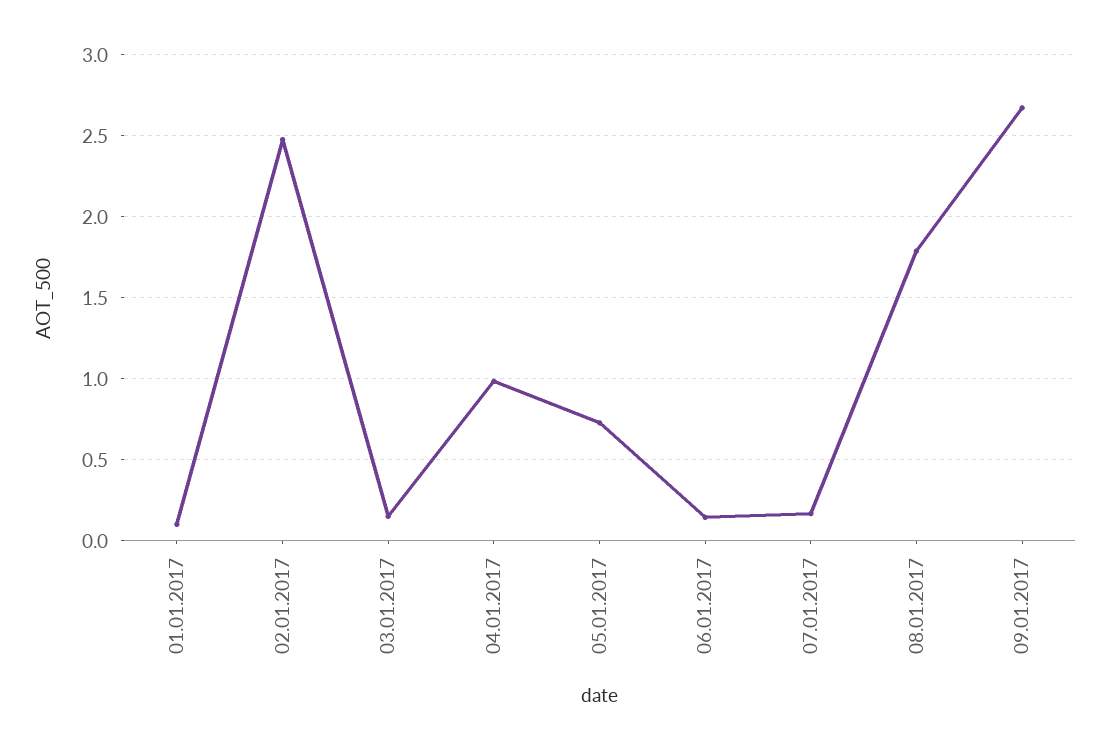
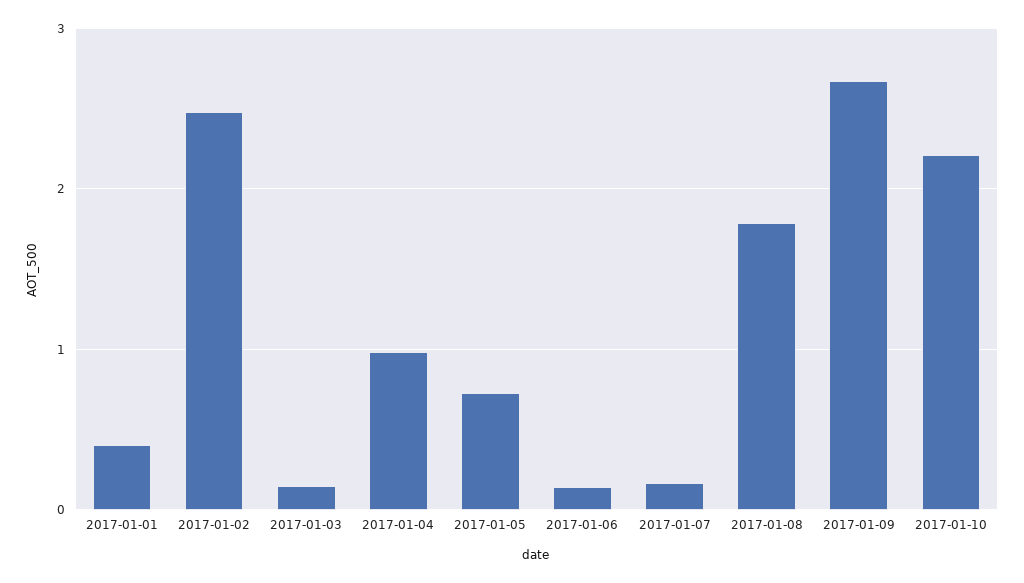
01.01.2017: 0.1 -> 0.4
2017-01-10: none -> 2.2

